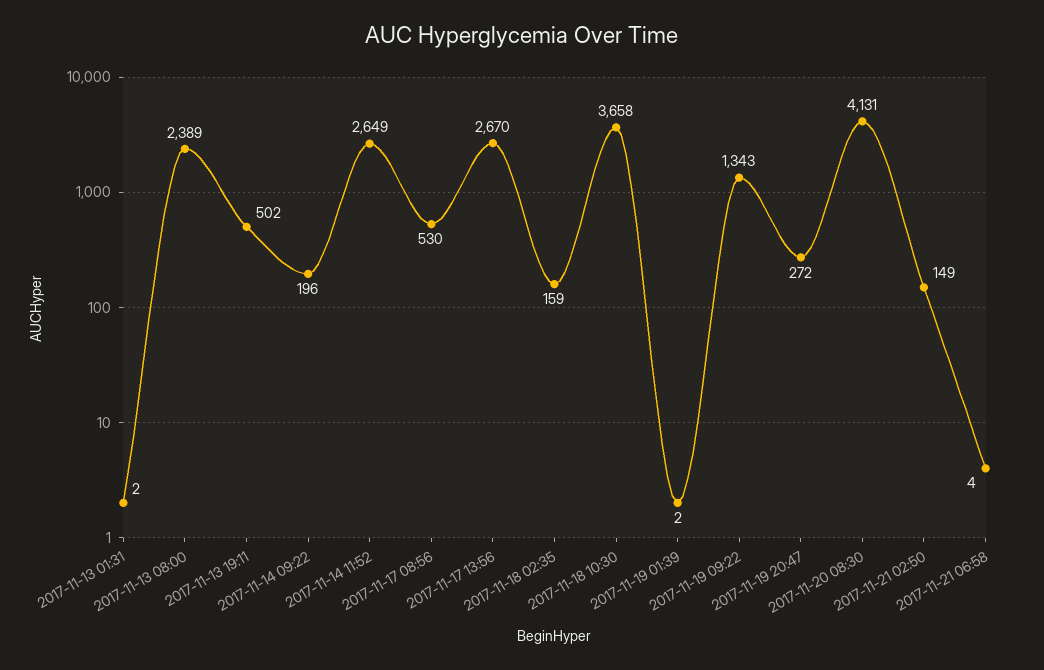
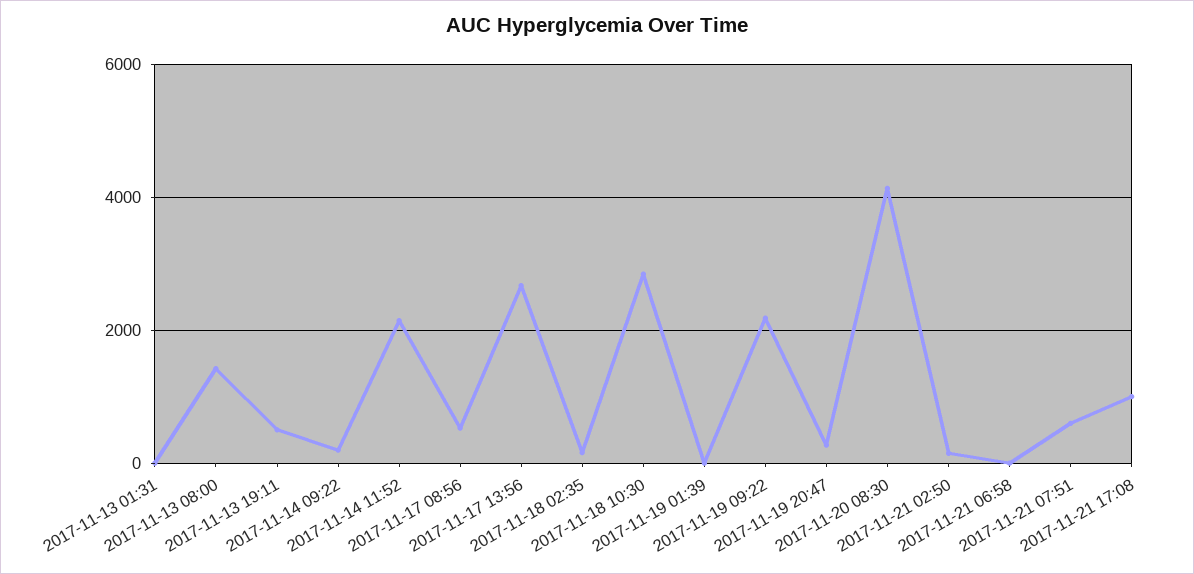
2017-11-13 08:00: 2389 -> 1400
2017-11-14 11:52: 2649 -> 2200
2017-11-18 10:30: 3658 -> 2800
2017-11-19 09:22: 1343 -> 2200
2017-11-21 07:51: none -> 600
2017-11-21 17:08: none -> 1000

